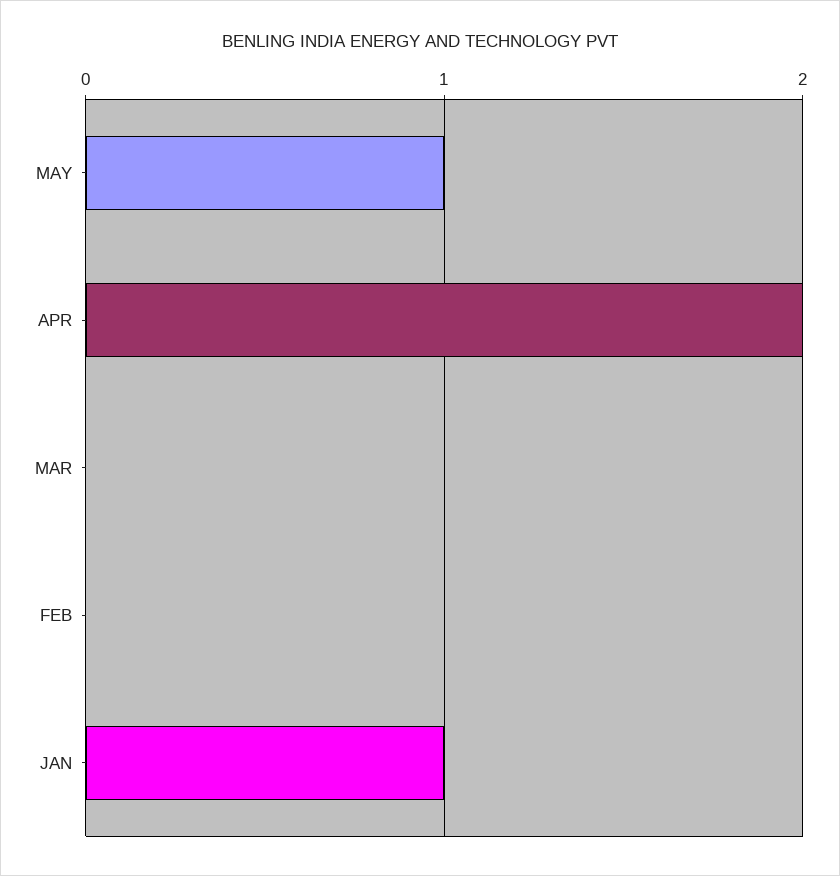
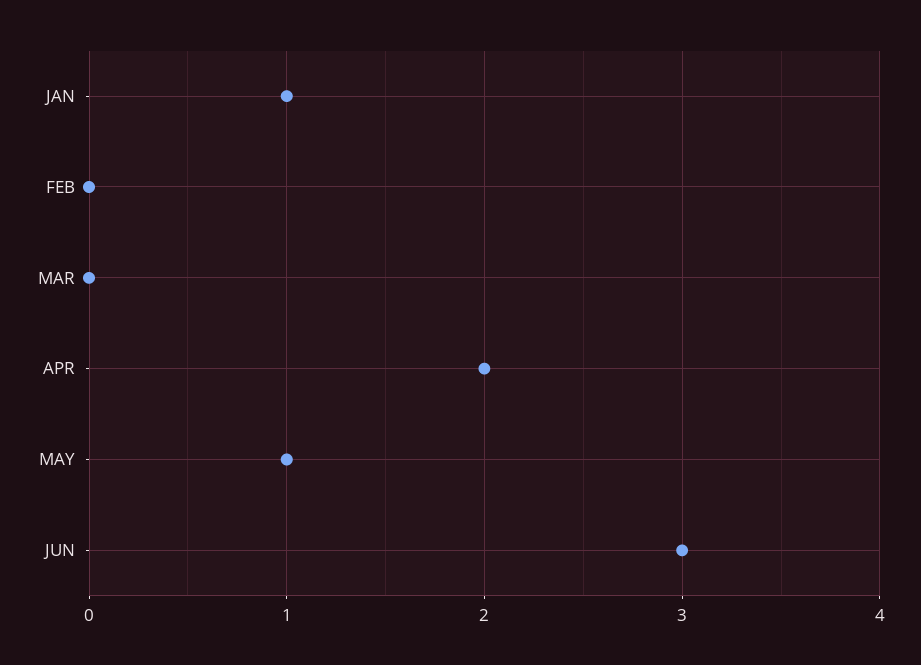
JUN: none -> 3

